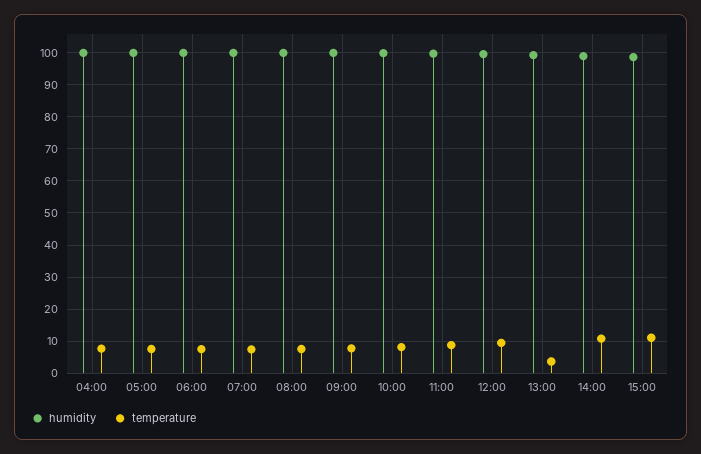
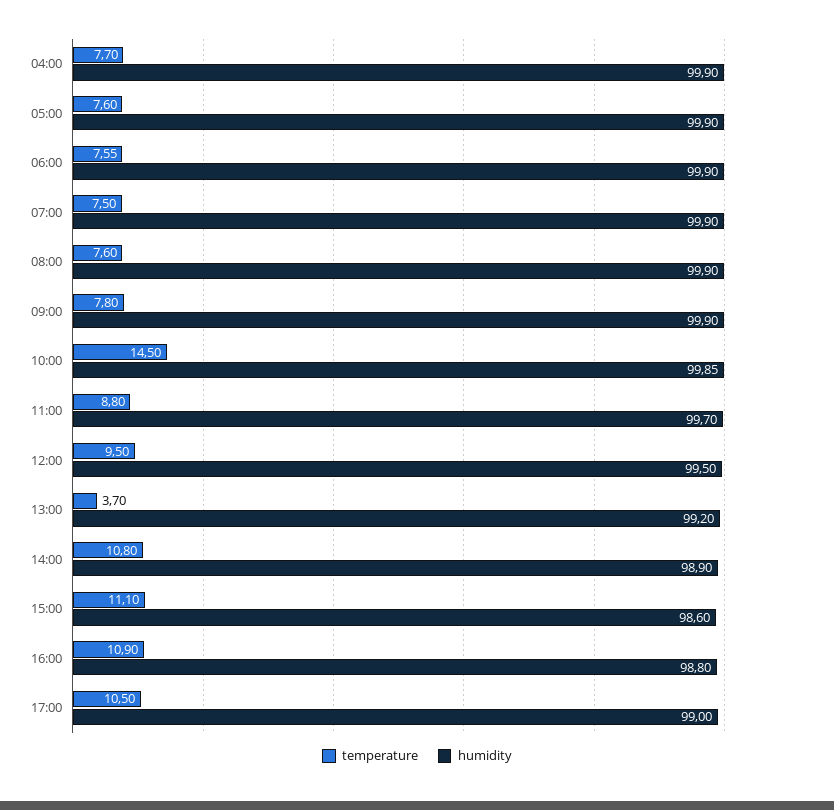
temperature, 10:00: 8 -> 14.5
temperature, 16:00: none -> 10.9
humidity, 16:00: none -> 98.8
temperature, 17:00: none -> 10.5
humidity, 17:00: none -> 99

